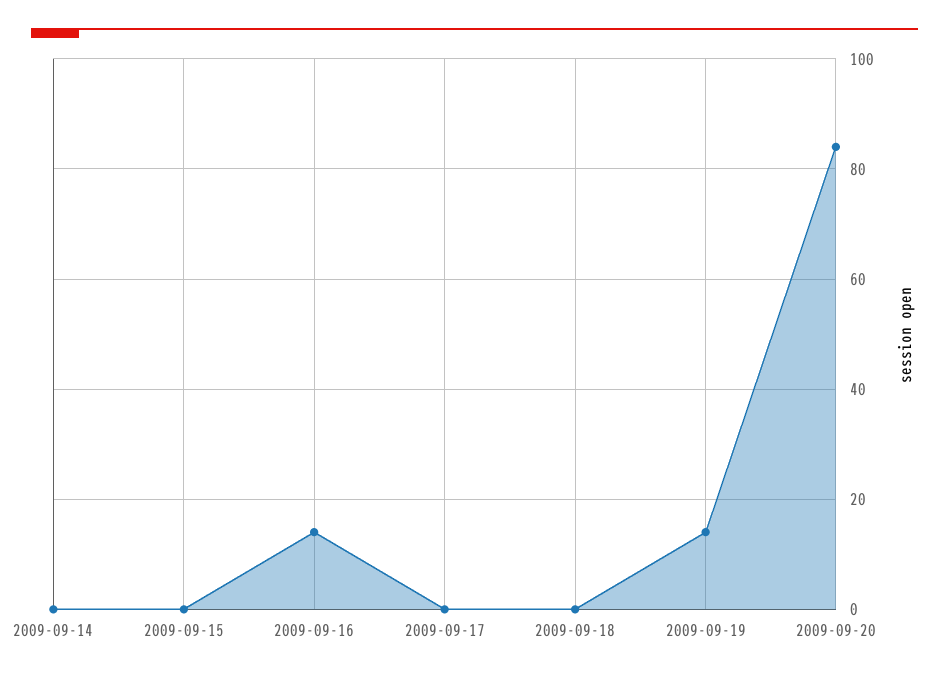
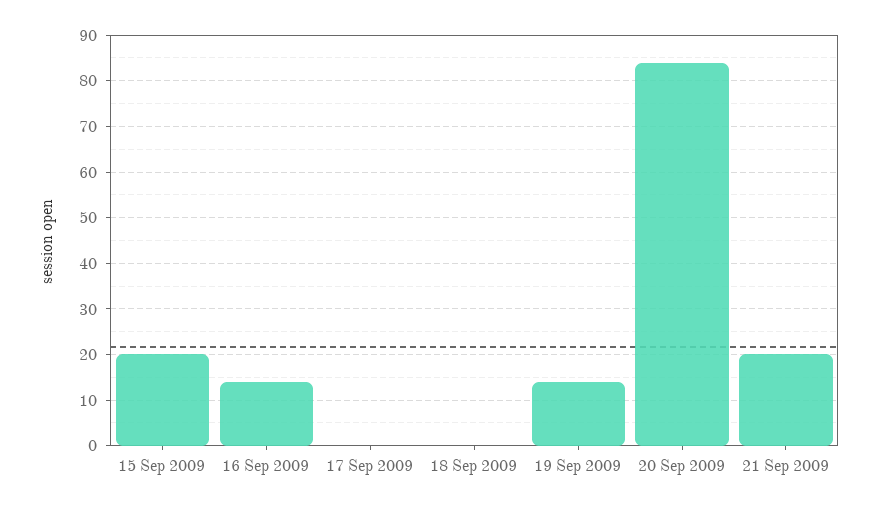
2009-09-14: 0 -> none
2009-09-15: 0 -> 20
21 Sep 2009: none -> 20

